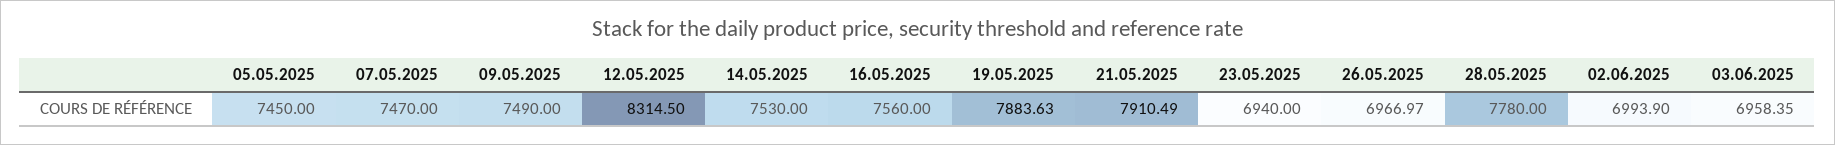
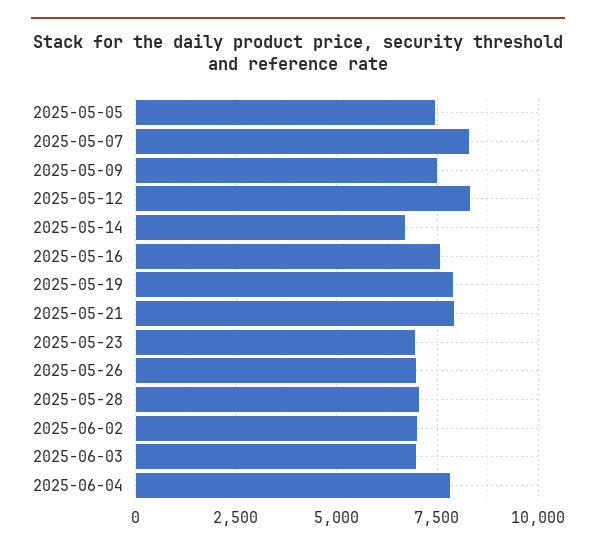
07.05.2025: 7470 -> 8250
14.05.2025: 7530 -> 6750
28.05.2025: 7780 -> 7000
2025-06-04: none -> 7750

